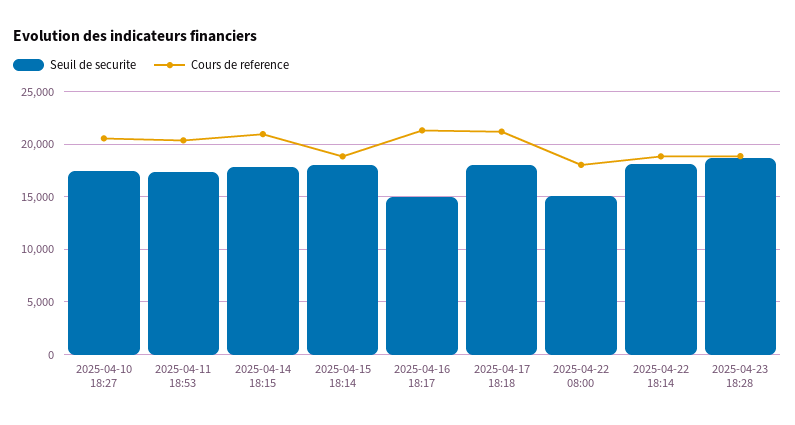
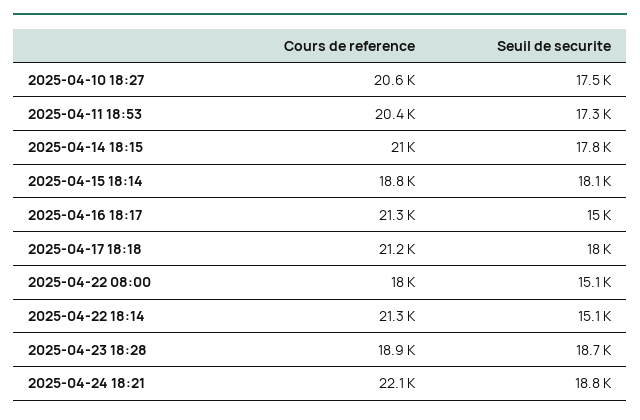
Seuil de securite, 2025-04-22 18:14: 18000 -> 15100
Cours de reference, 2025-04-22 18:14: 19000 -> 21300
Cours de reference, 2025-04-24 18:21: none -> 22100
Seuil de securite, 2025-04-24 18:21: none -> 18800

